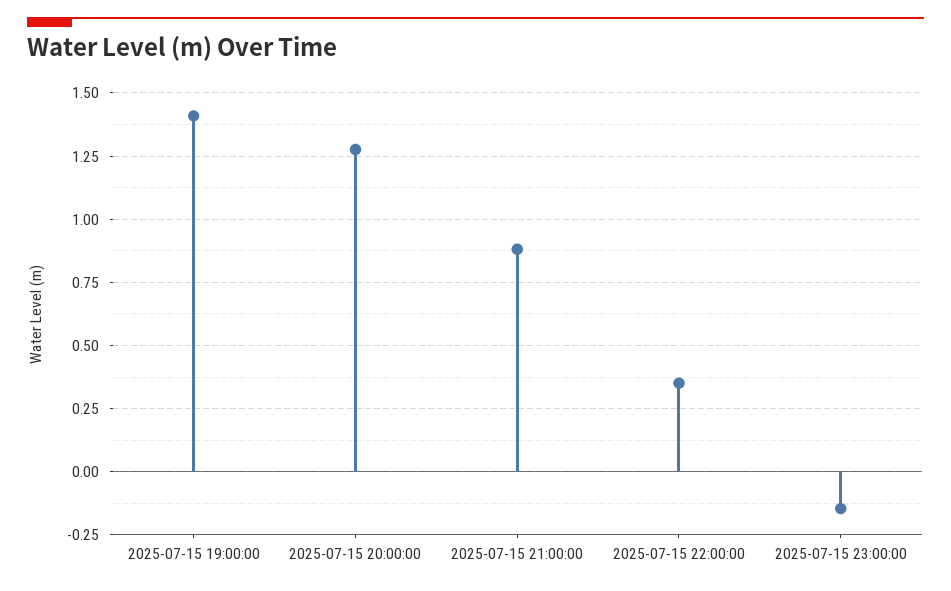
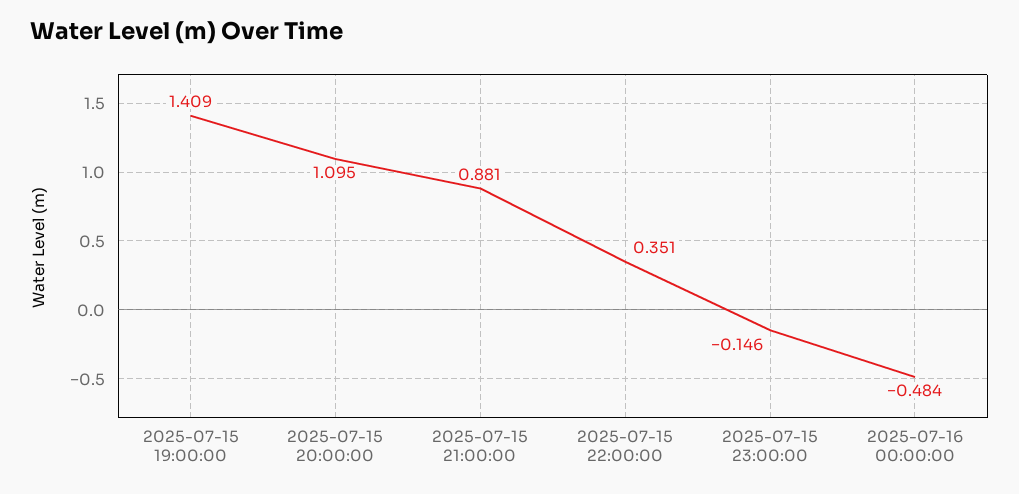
2025-07-15 20:00:00: 1.275 -> 1.095
2025-07-16 00:00:00: none -> -0.484

